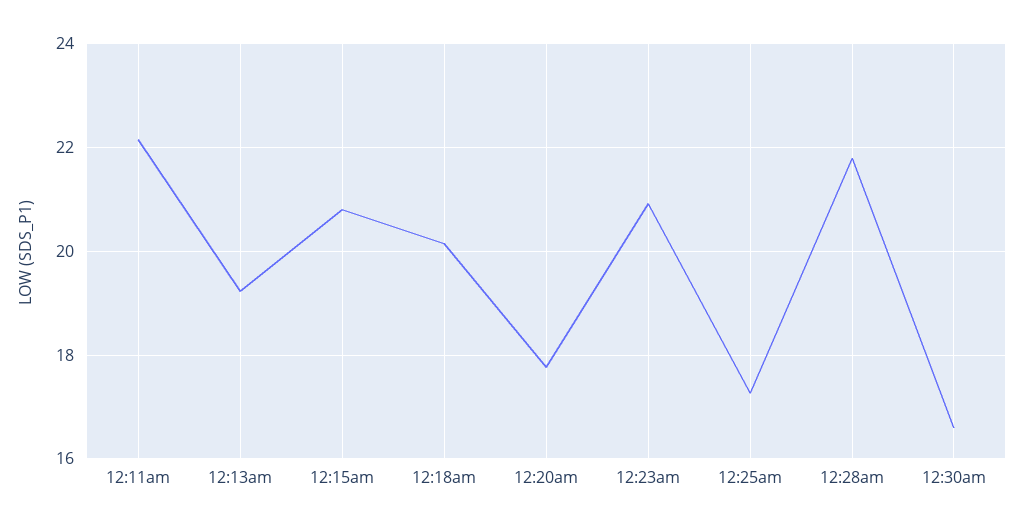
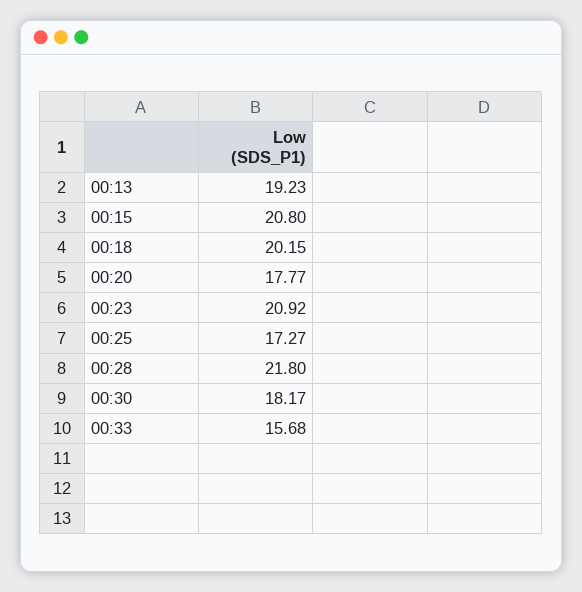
12:11am: 22.2 -> none
12:30am: 16.6 -> 18.17
00:33: none -> 15.68

